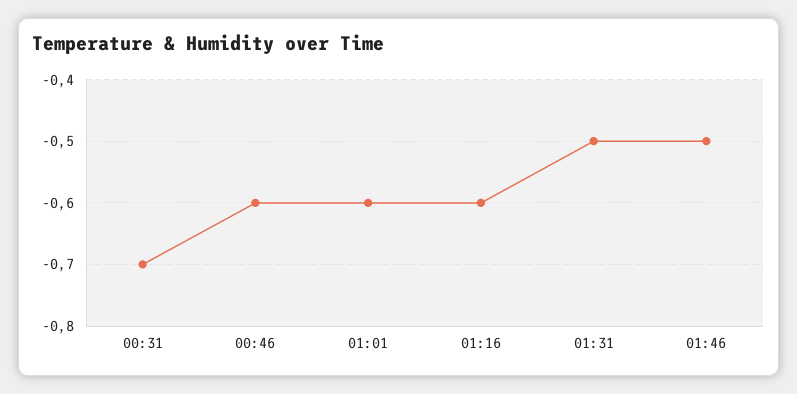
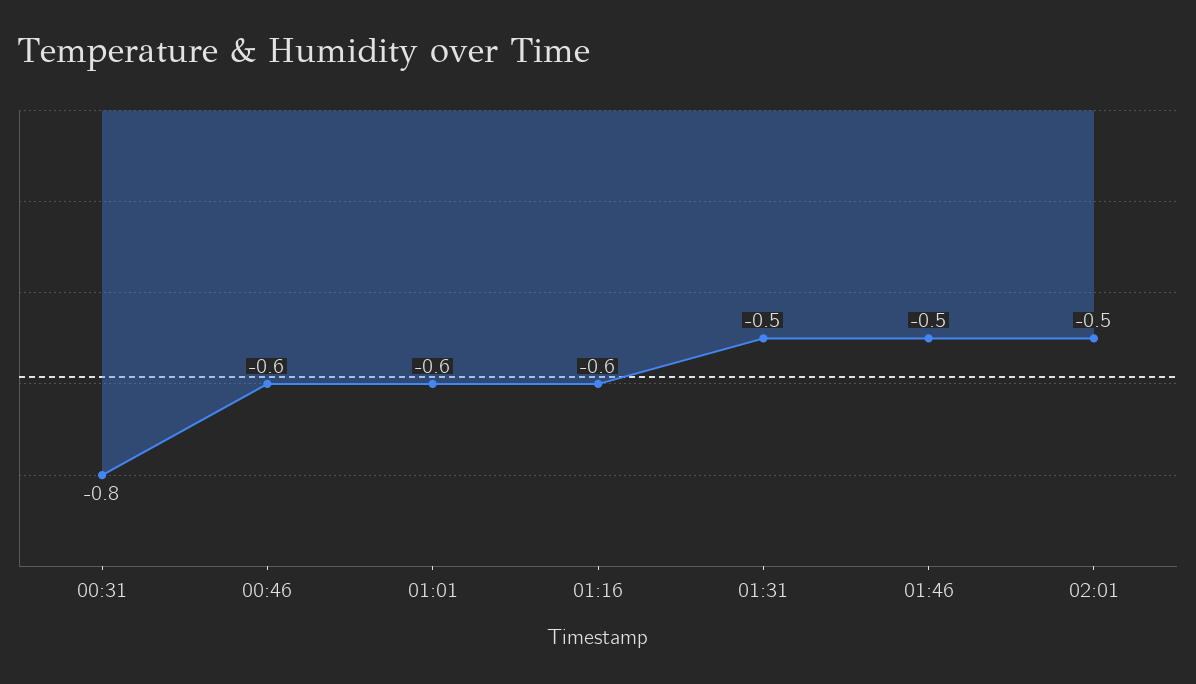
00:31: -0.7 -> -0.8
02:01: none -> -0.5

